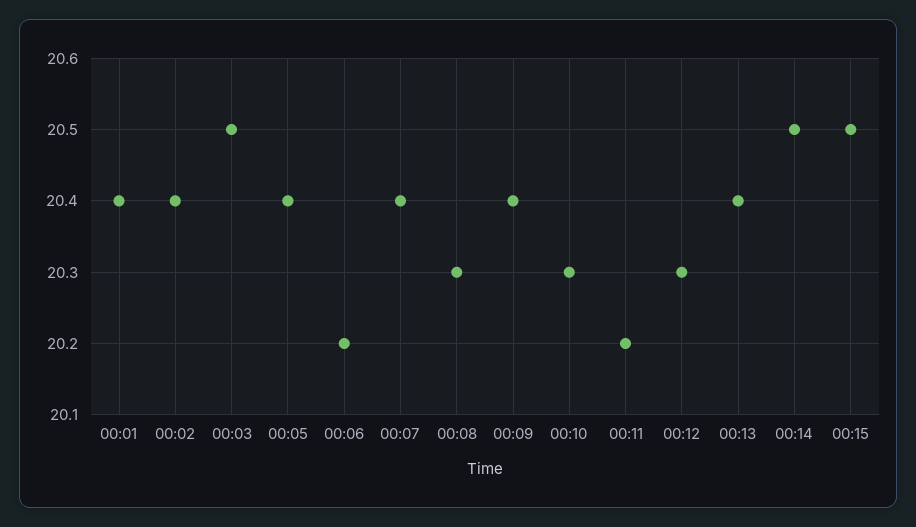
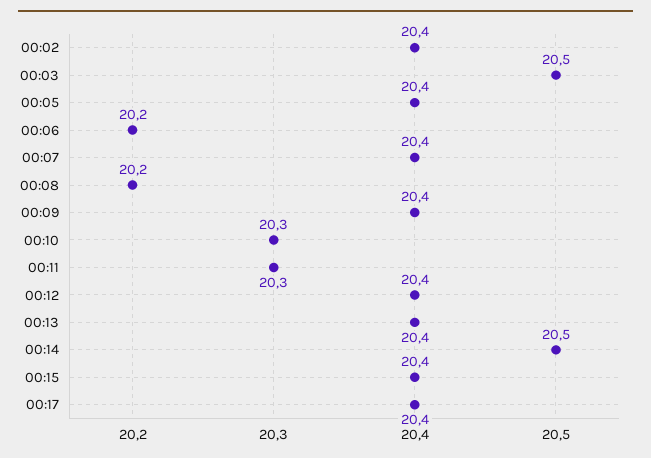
00:01: 20.4 -> none
00:08: 20.3 -> 20.2
00:11: 20.2 -> 20.3
00:12: 20.3 -> 20.4
00:15: 20.5 -> 20.4
00:17: none -> 20.4

